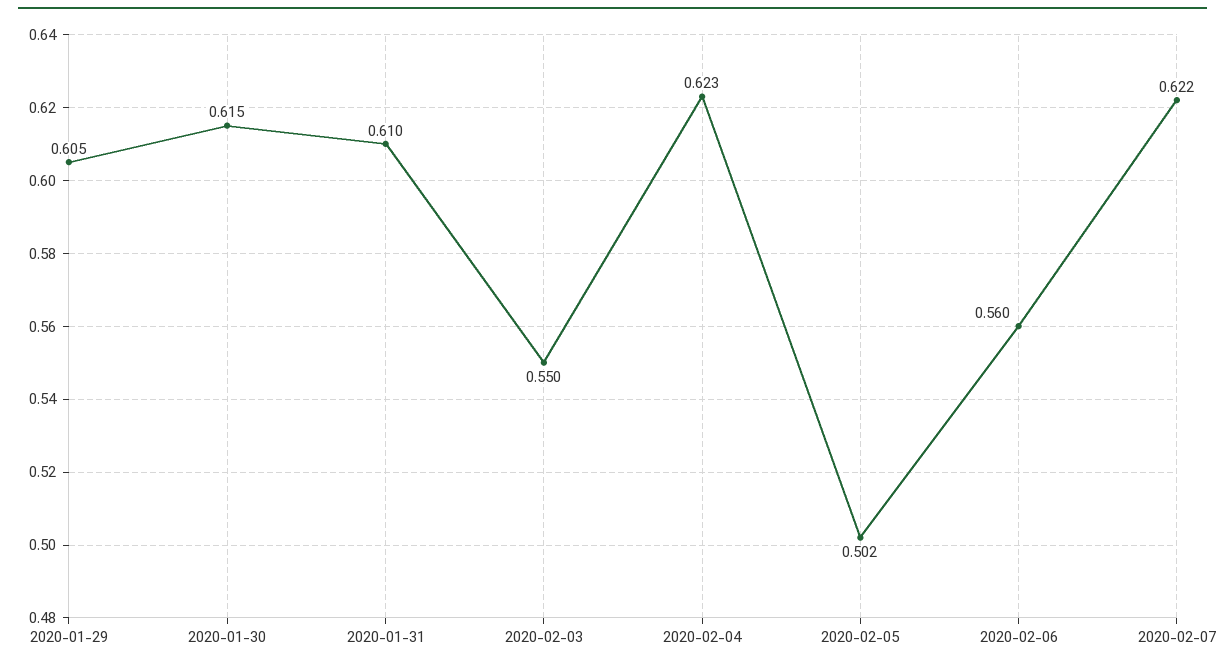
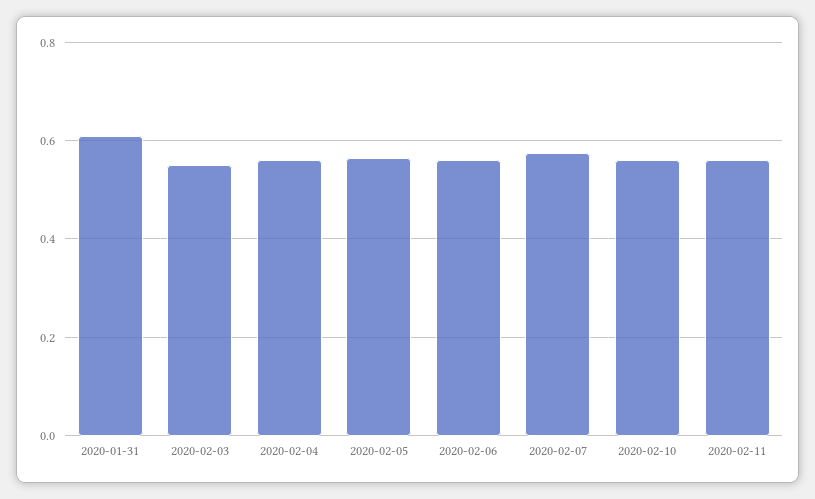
2020-01-29: 0.605 -> none
2020-01-30: 0.615 -> none
2020-02-04: 0.623 -> 0.56
2020-02-05: 0.502 -> 0.56
2020-02-07: 0.622 -> 0.58
2020-02-10: none -> 0.56
2020-02-11: none -> 0.56

